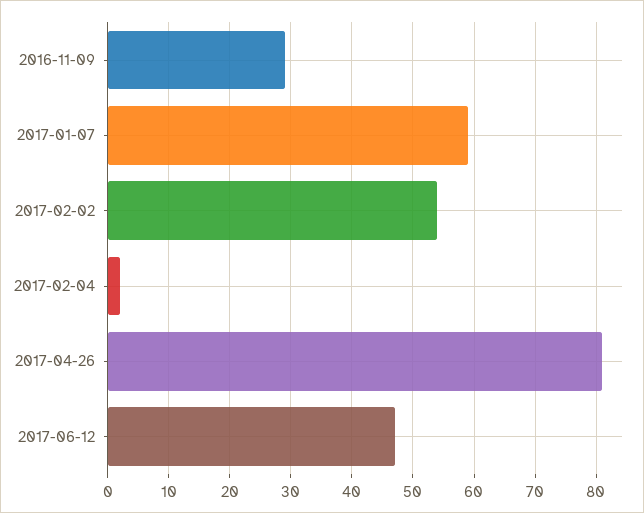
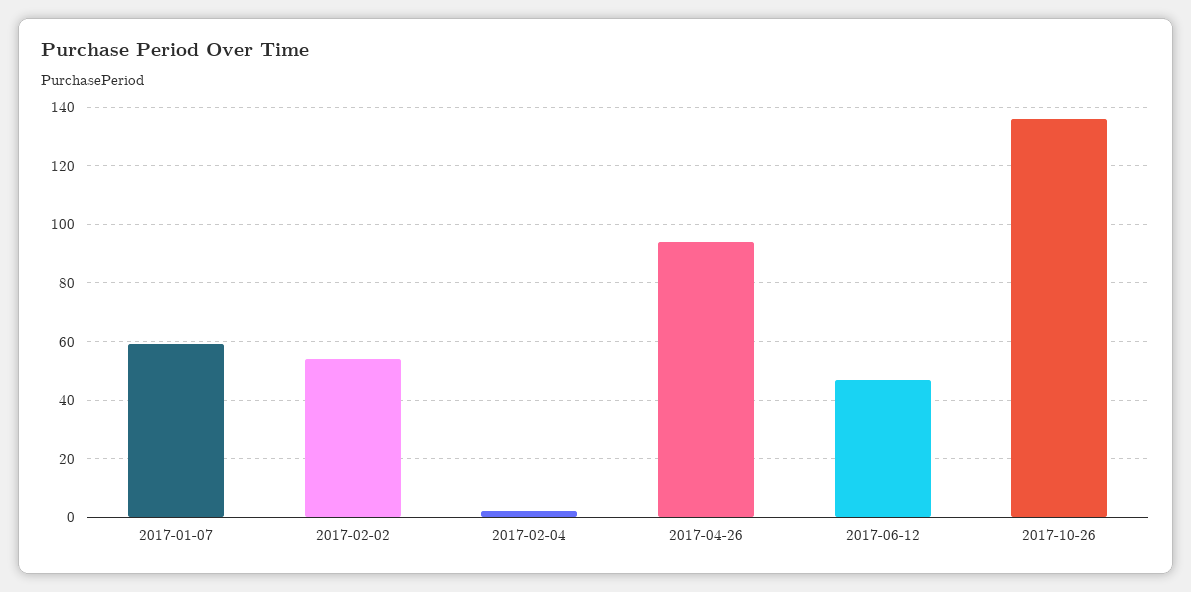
2016-11-09: 29 -> none
2017-04-26: 81 -> 95
2017-10-26: none -> 135

